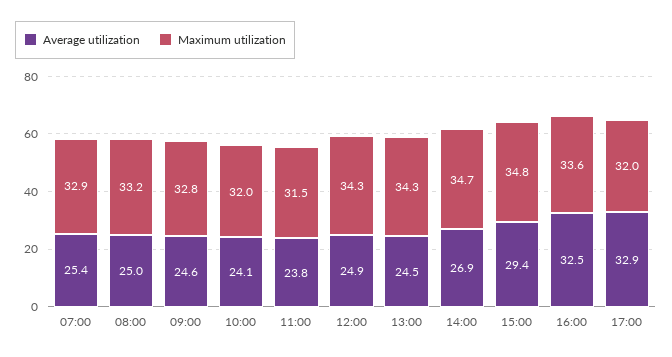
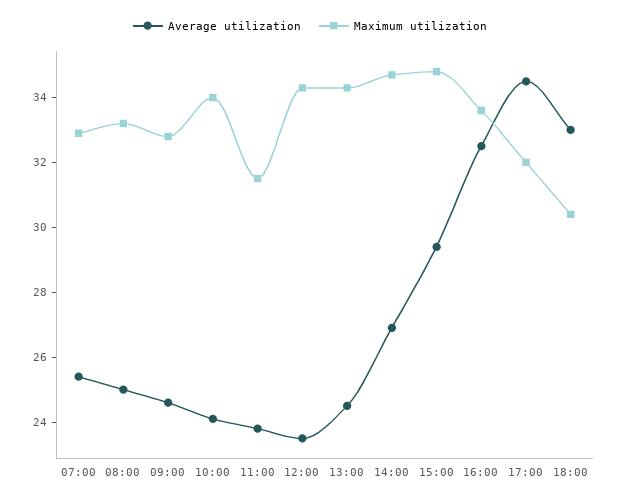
Maximum utilization, 10:00: 32 -> 34
Average utilization, 12:00: 24.9 -> 23.5
Average utilization, 17:00: 32.9 -> 34.5
Average utilization, 18:00: none -> 33
Maximum utilization, 18:00: none -> 30.5

